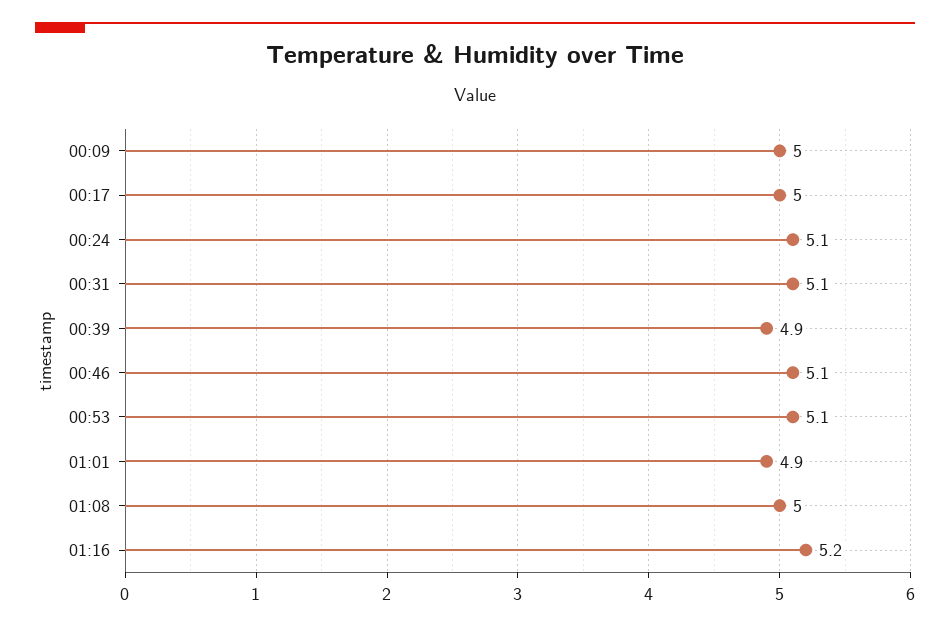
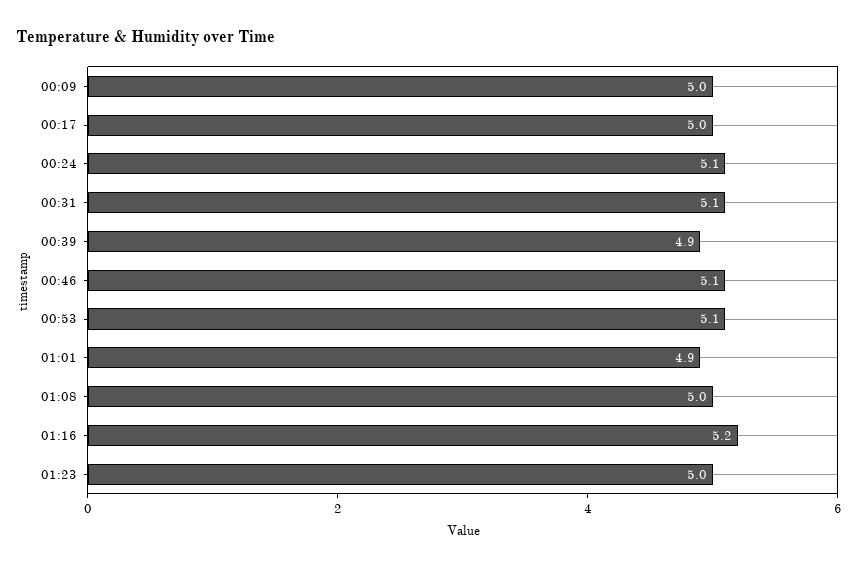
01:23: none -> 5

